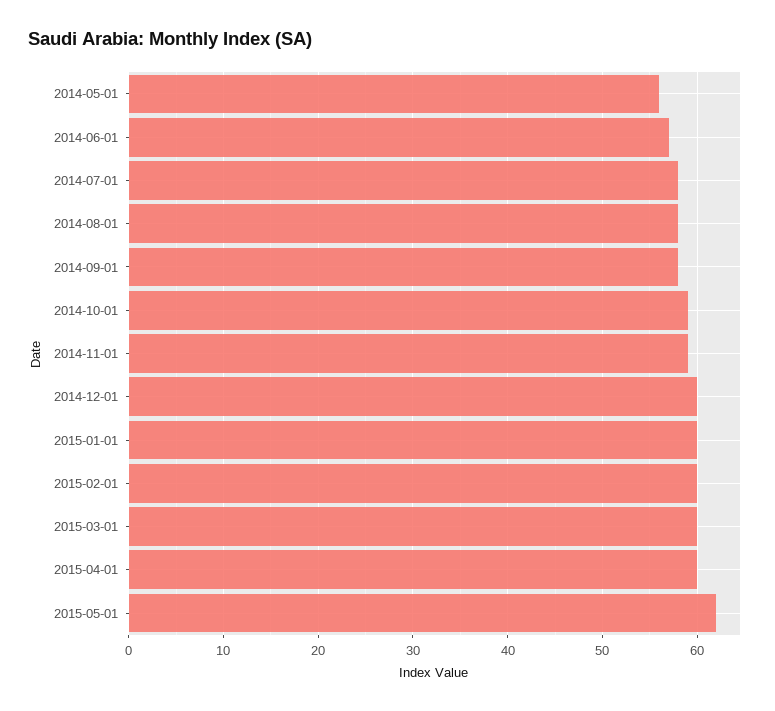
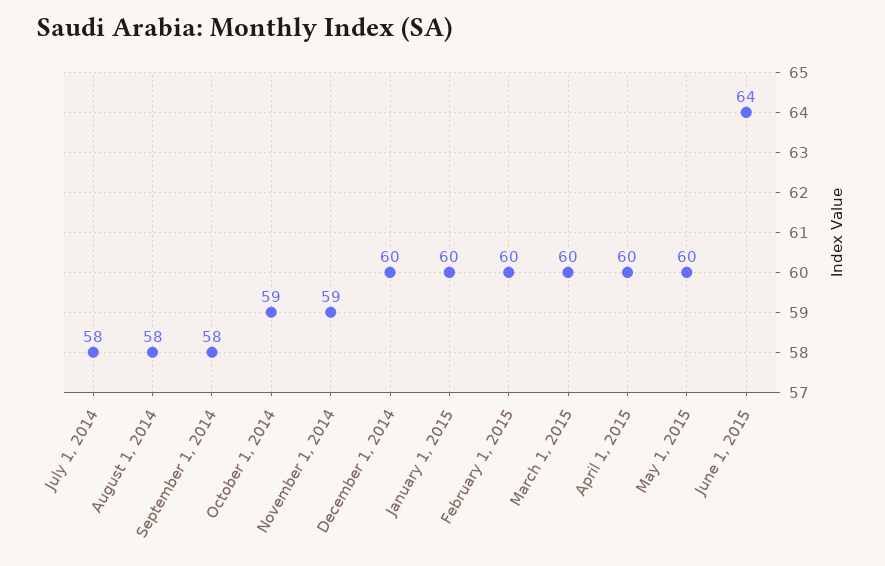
2014-05-01: 56 -> none
2014-06-01: 57 -> none
2015-05-01: 62 -> 60
June 1, 2015: none -> 64

